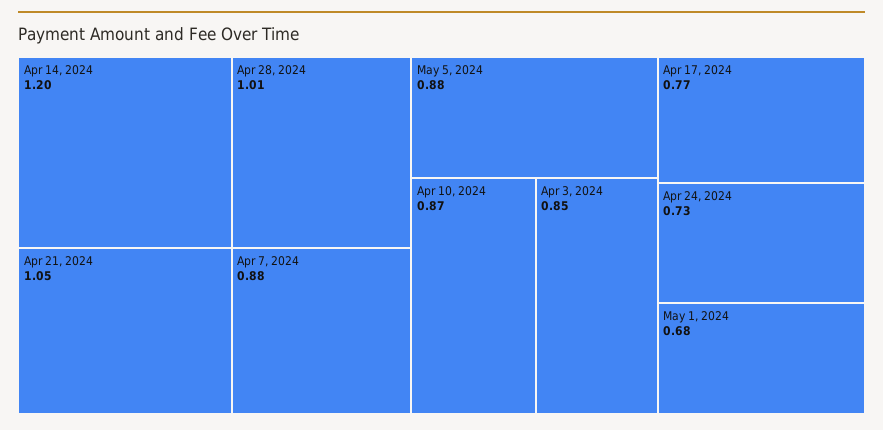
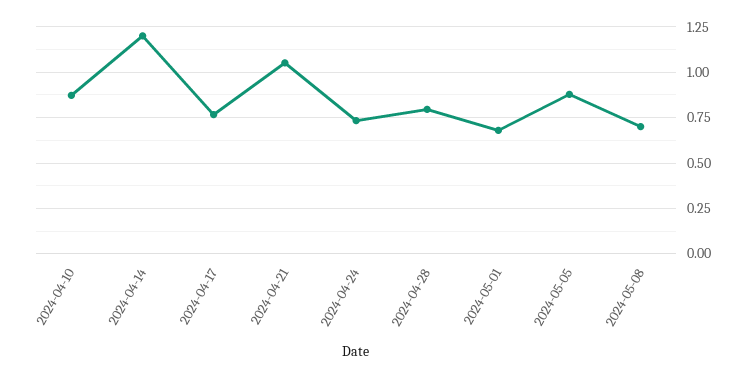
Apr 28, 2024: 1.01 -> 0.8
Apr 7, 2024: 0.88 -> none
Apr 3, 2024: 0.85 -> none
2024-05-08: none -> 0.7

